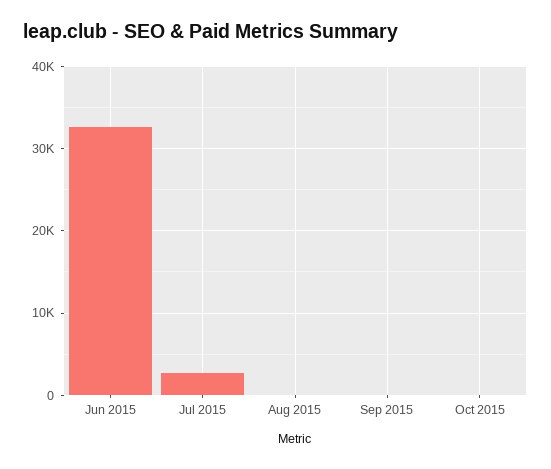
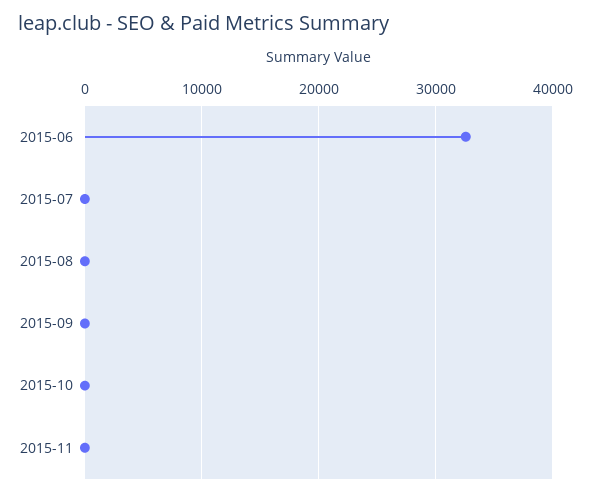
Jul 2015: 3000 -> 0
2015-11: none -> 0

